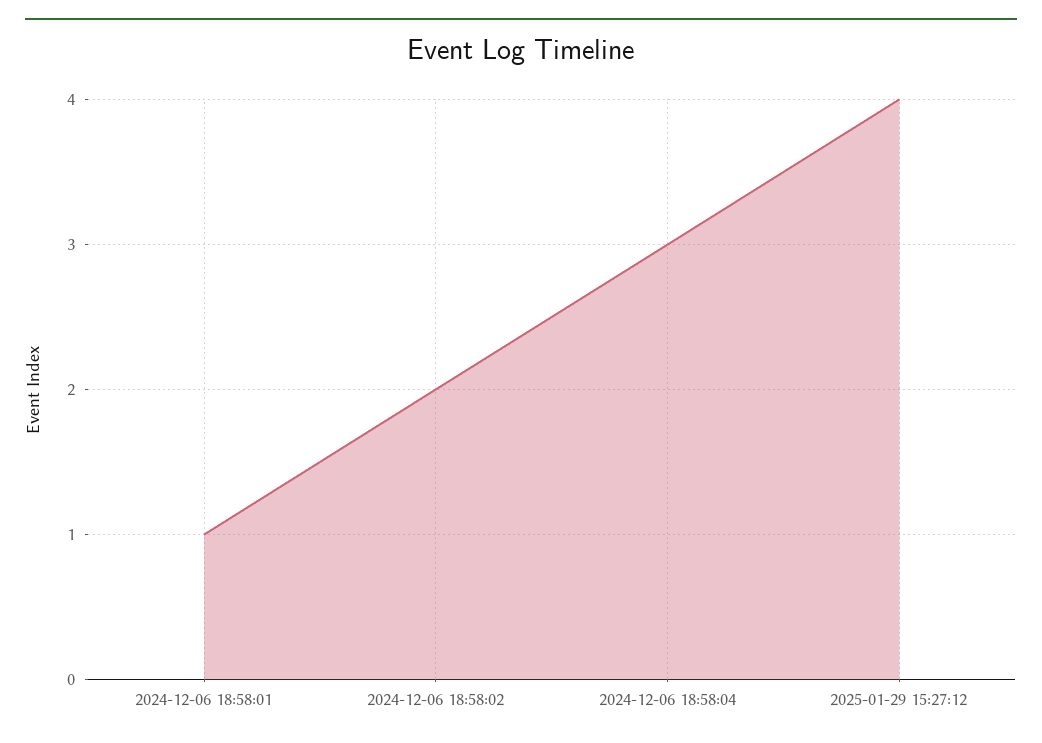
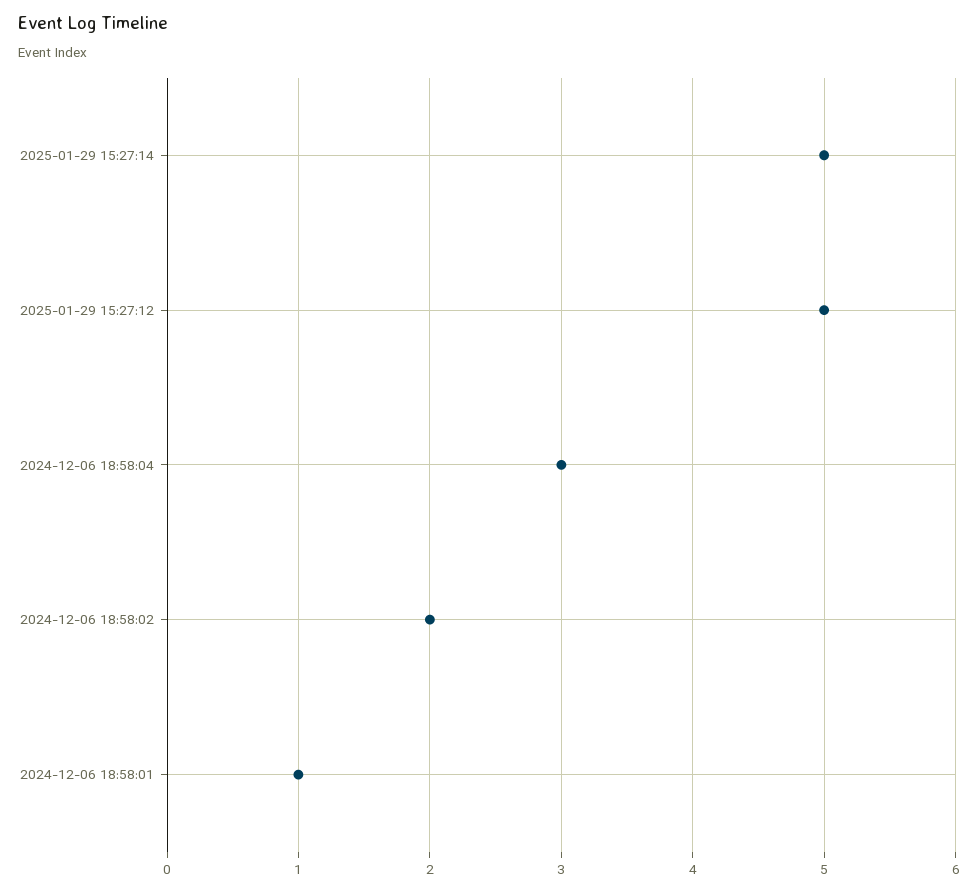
2025-01-29 15:27:12: 4 -> 5
2025-01-29 15:27:14: none -> 5

